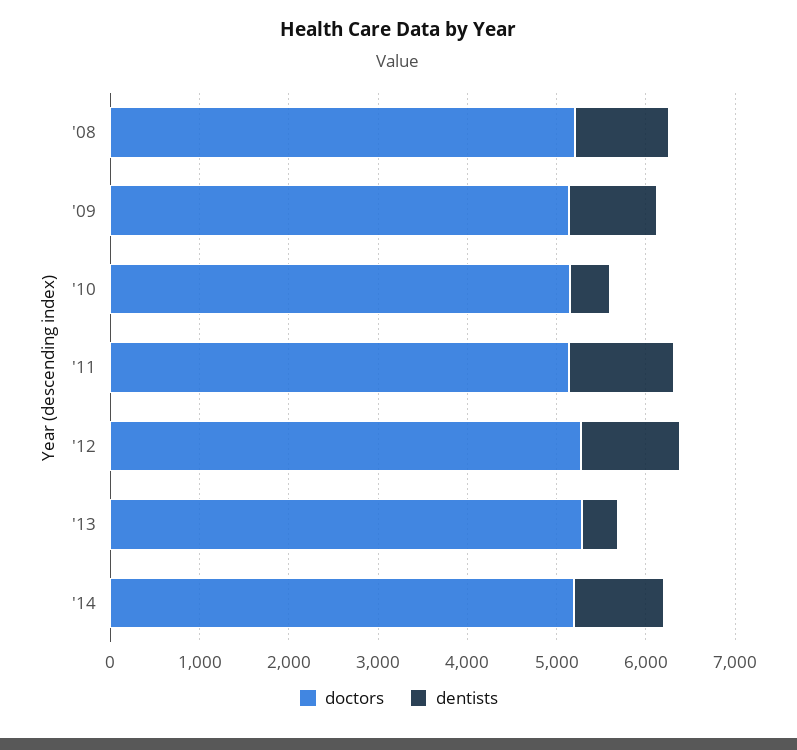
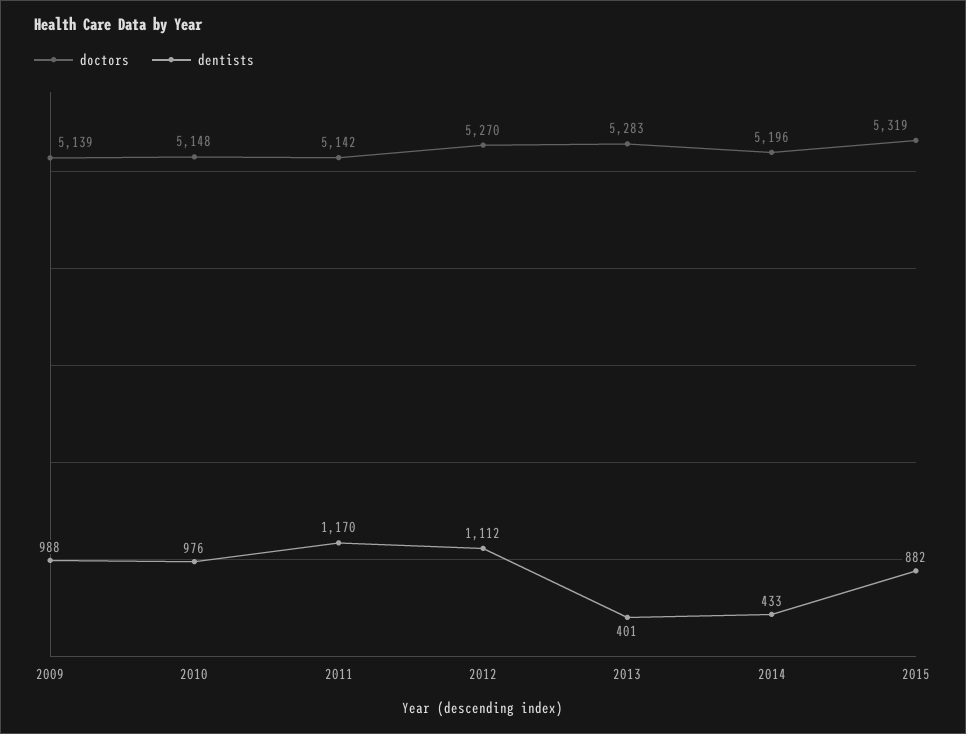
doctors, '08: 5200 -> none
dentists, '08: 1000 -> none
dentists, '10: 400 -> 976
dentists, '14: 1000 -> 433
doctors, 2015: none -> 5319
dentists, 2015: none -> 882

